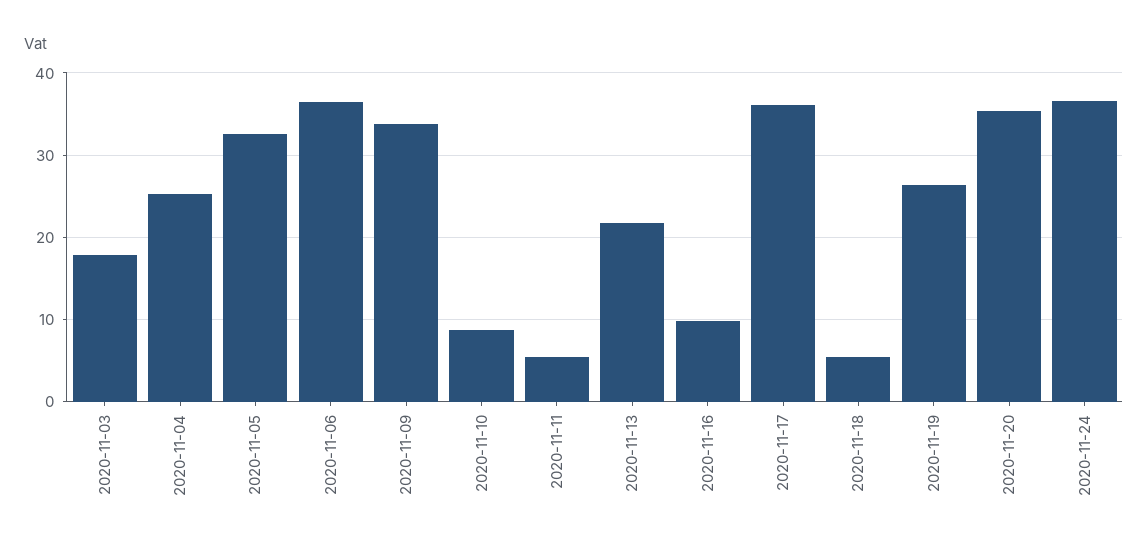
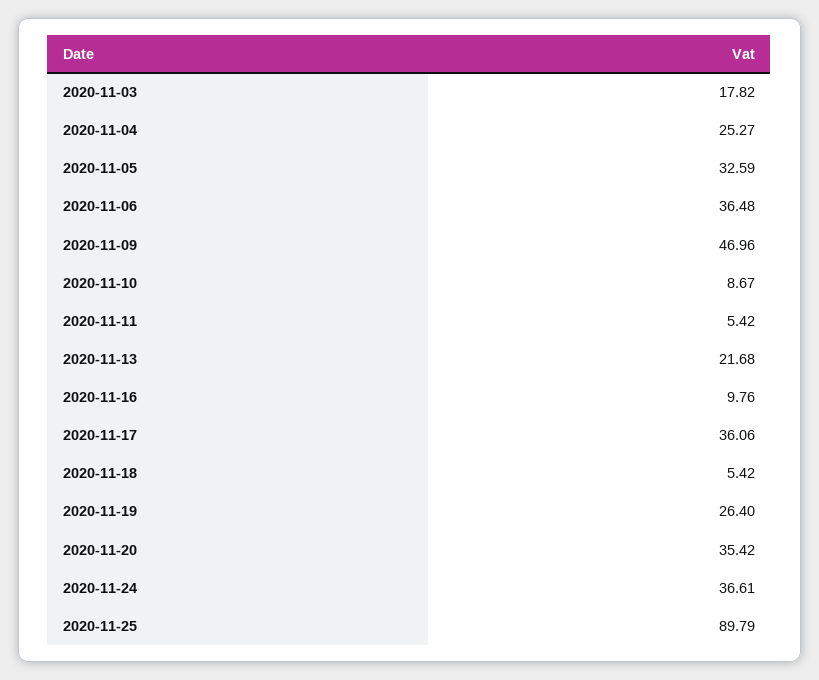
2020-11-09: 34 -> 46.96
2020-11-25: none -> 89.79

